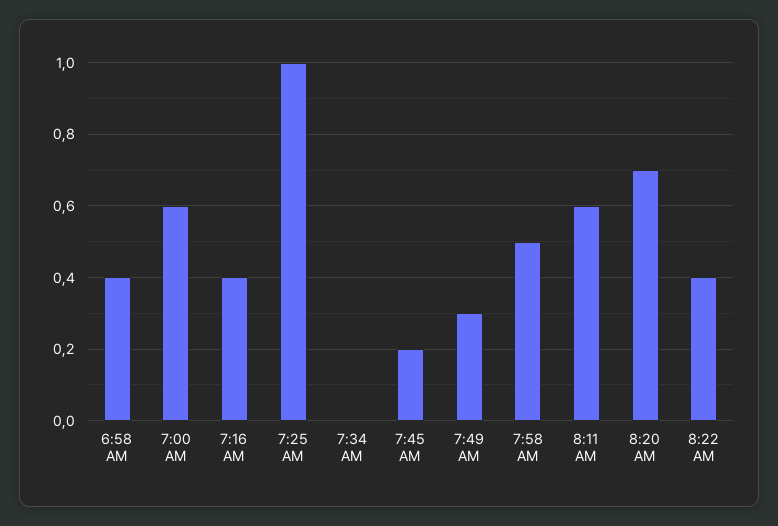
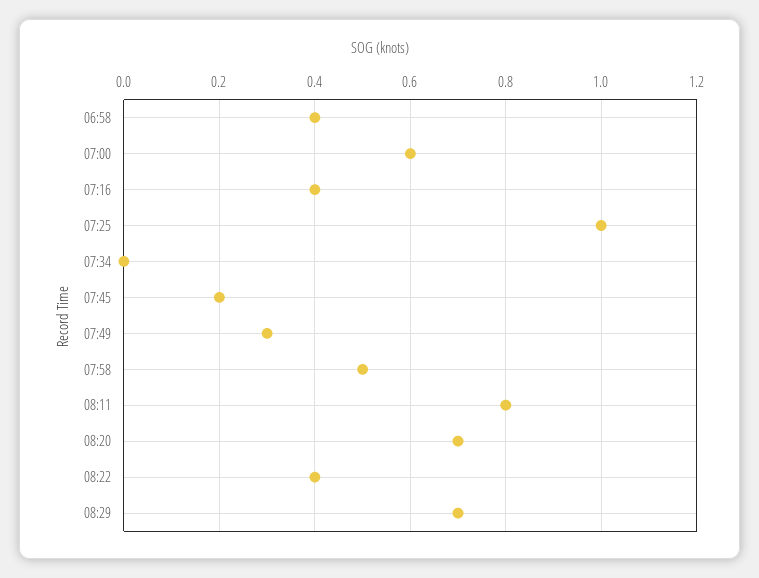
8:11 AM: 0.6 -> 0.8
08:29: none -> 0.7

